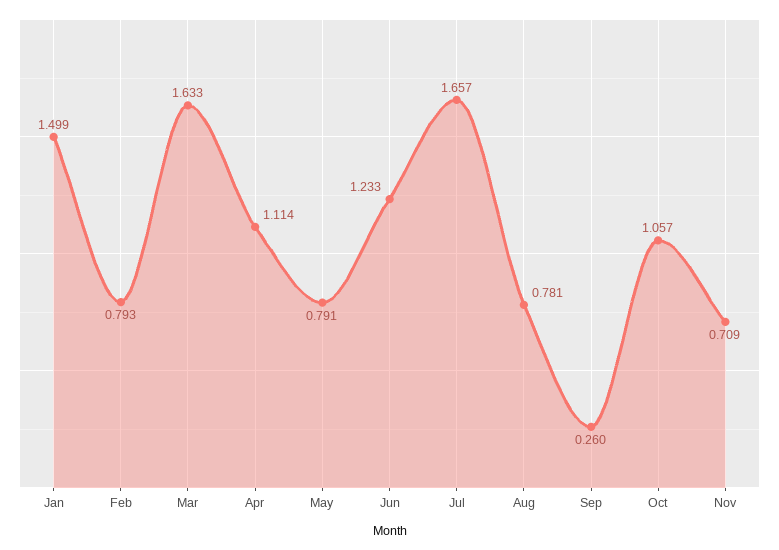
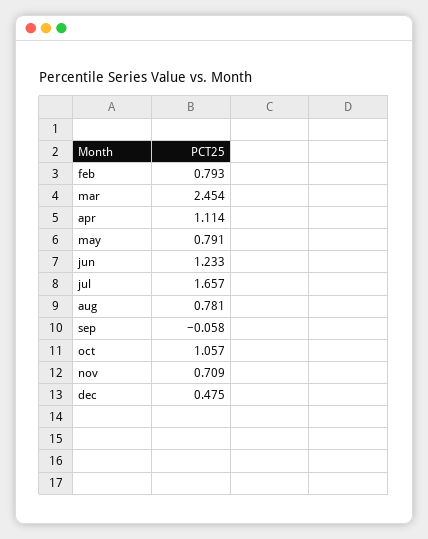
Jan: 1.499 -> none
Mar: 1.633 -> 2.454
Sep: 0.26 -> -0.058
dec: none -> 0.475

